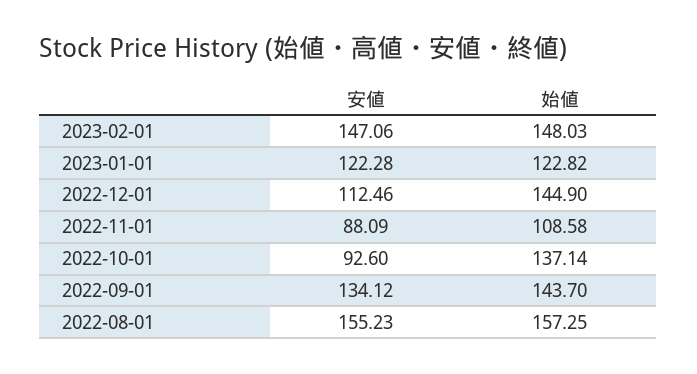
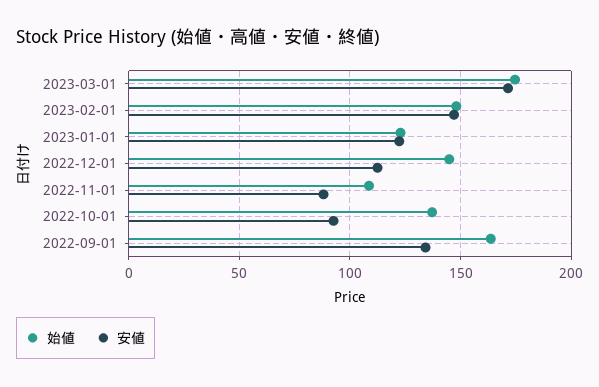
始値, 2022-09-01: 143.7 -> 165
安値, 2022-08-01: 155.23 -> none
始値, 2022-08-01: 157.25 -> none
始値, 2023-03-01: none -> 175
安値, 2023-03-01: none -> 170

